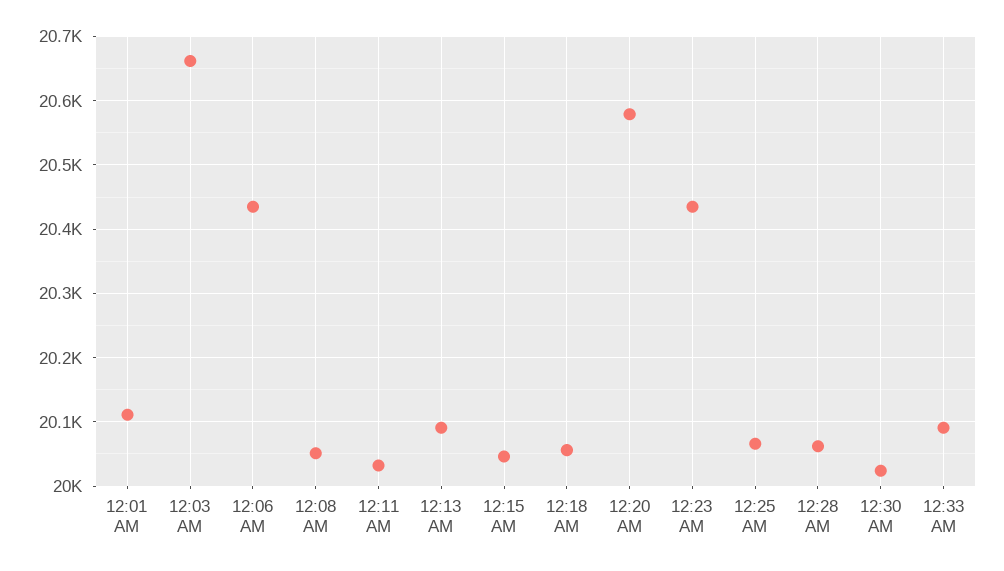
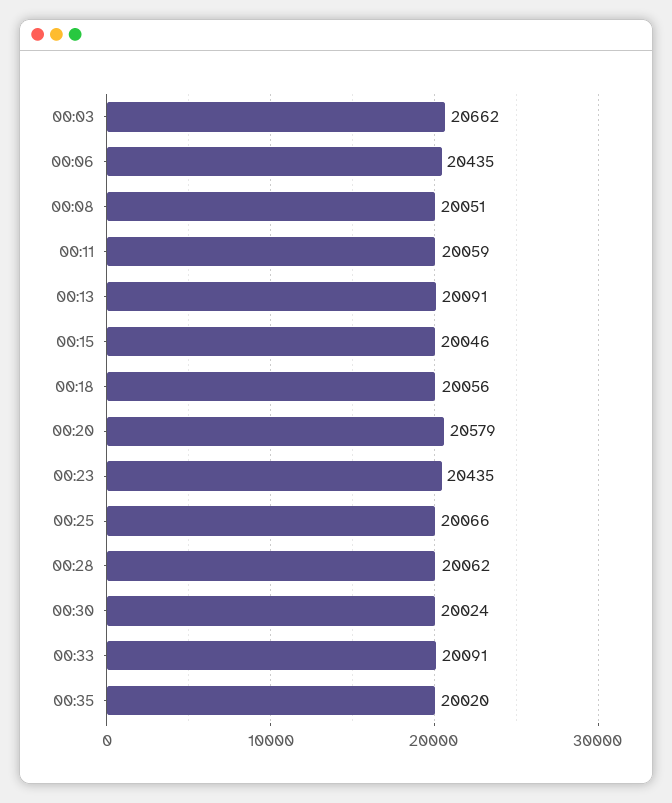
12:01 AM: 20110 -> none
12:11 AM: 20030 -> 20059
00:35: none -> 20020

